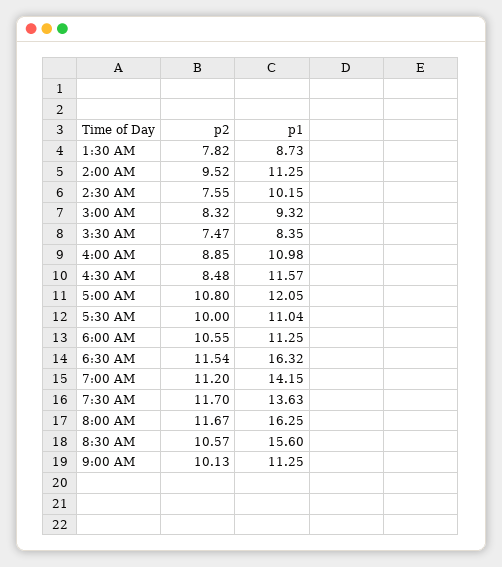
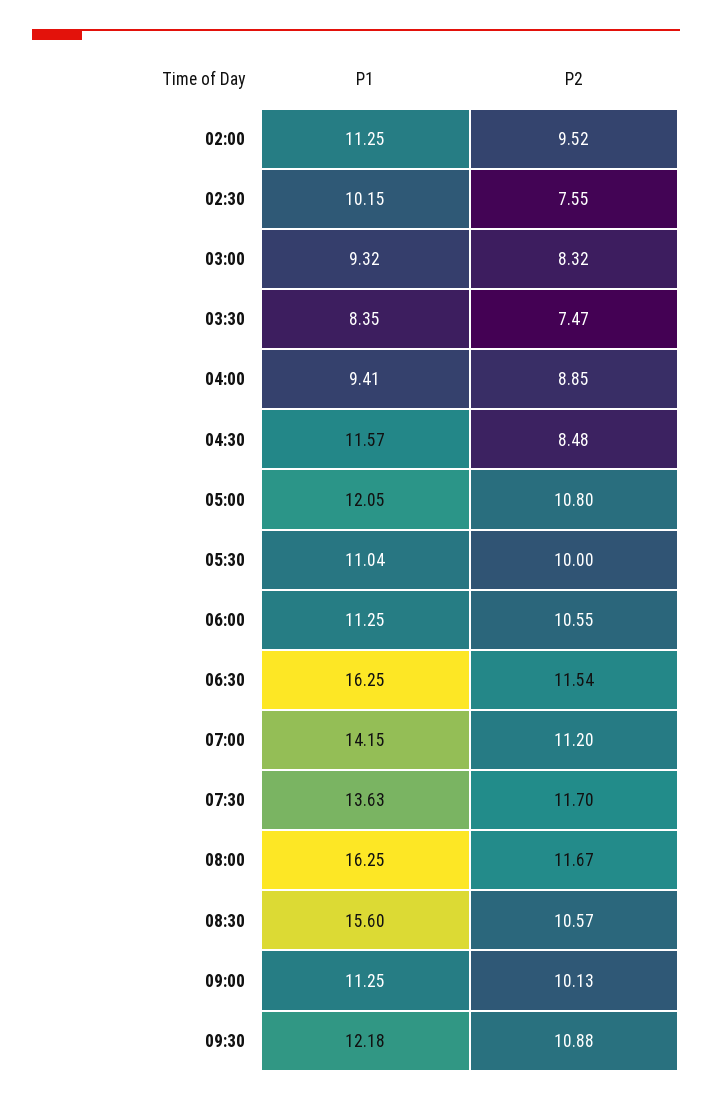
p2, 1:30 AM: 7.82 -> none
p1, 1:30 AM: 8.73 -> none
p1, 4:00 AM: 10.98 -> 9.41
p1, 6:30 AM: 16.32 -> 16.25
p1, 09:30: none -> 12.18
p2, 09:30: none -> 10.88

